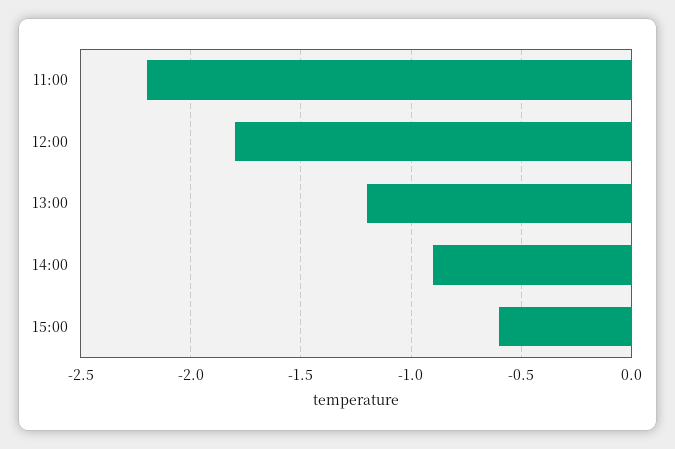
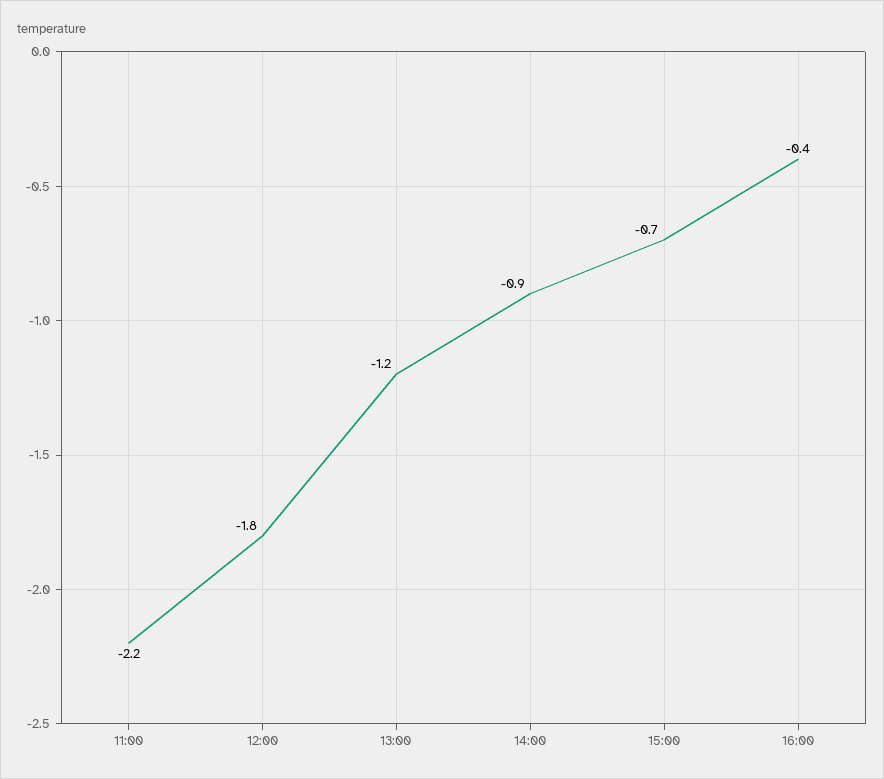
15:00: -0.6 -> -0.7
16:00: none -> -0.4

